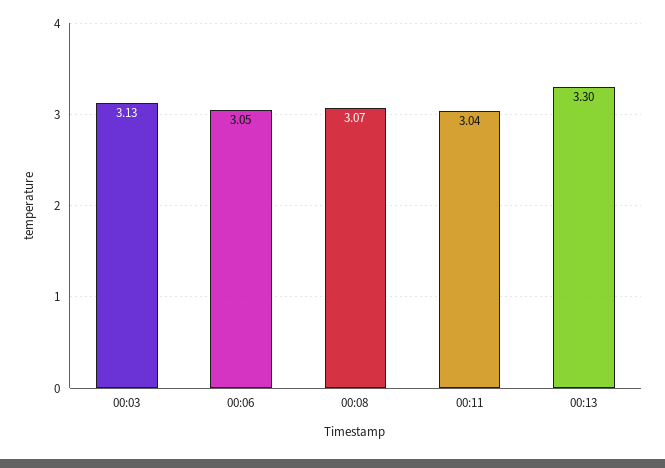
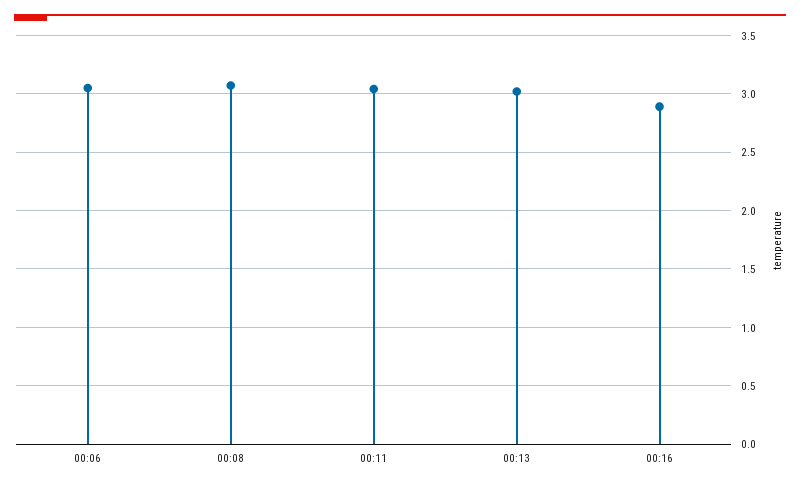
00:03: 3.13 -> none
00:13: 3.3 -> 3
00:16: none -> 2.9

